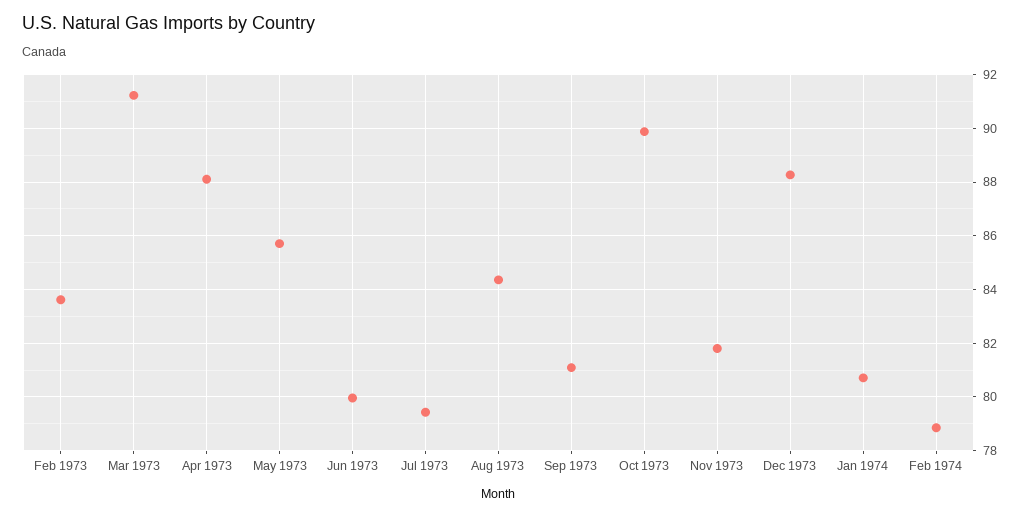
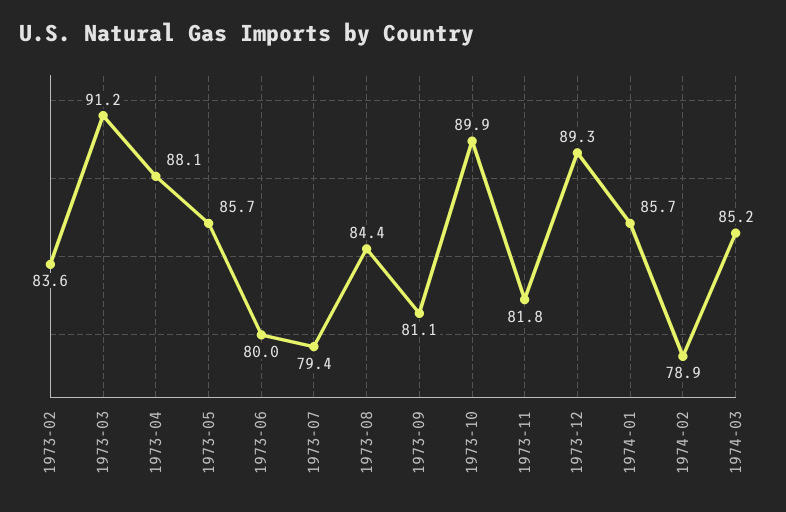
Dec 1973: 88.25 -> 89.3
Jan 1974: 80.75 -> 85.7
1974-03: none -> 85.2

